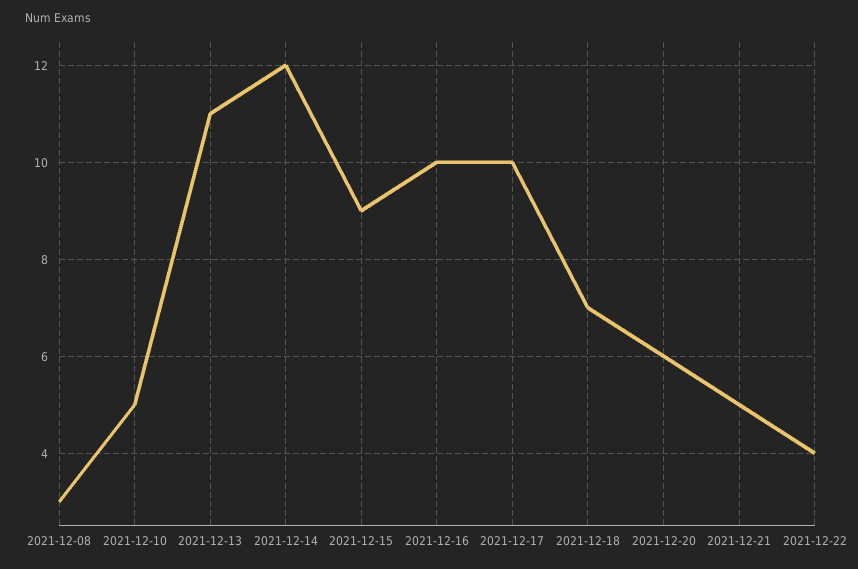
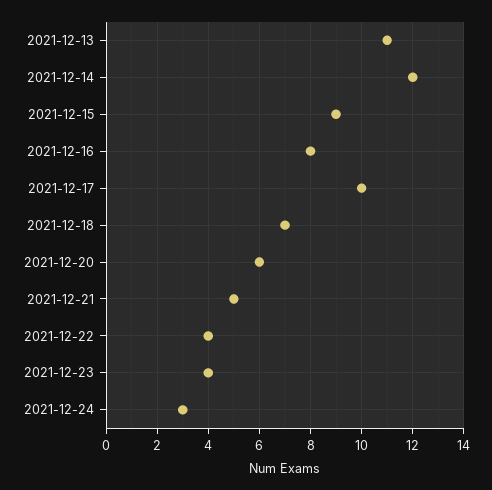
2021-12-08: 3 -> none
2021-12-10: 5 -> none
2021-12-16: 10 -> 8
2021-12-23: none -> 4
2021-12-24: none -> 3

